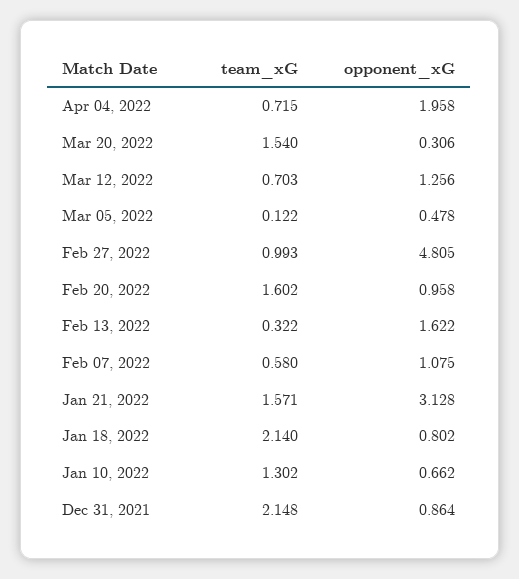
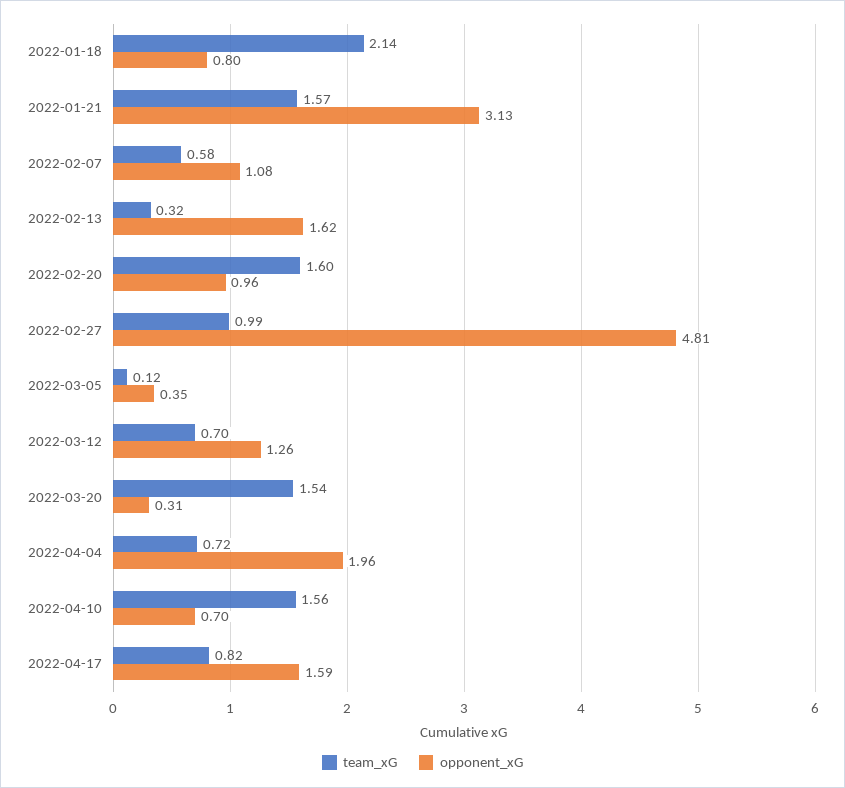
opponent_xG, Mar 05, 2022: 0.478 -> 0.35
team_xG, Jan 10, 2022: 1.302 -> none
opponent_xG, Jan 10, 2022: 0.662 -> none
team_xG, Dec 31, 2021: 2.148 -> none
opponent_xG, Dec 31, 2021: 0.864 -> none
team_xG, 2022-04-10: none -> 1.56
opponent_xG, 2022-04-10: none -> 0.7
team_xG, 2022-04-17: none -> 0.82
opponent_xG, 2022-04-17: none -> 1.59

